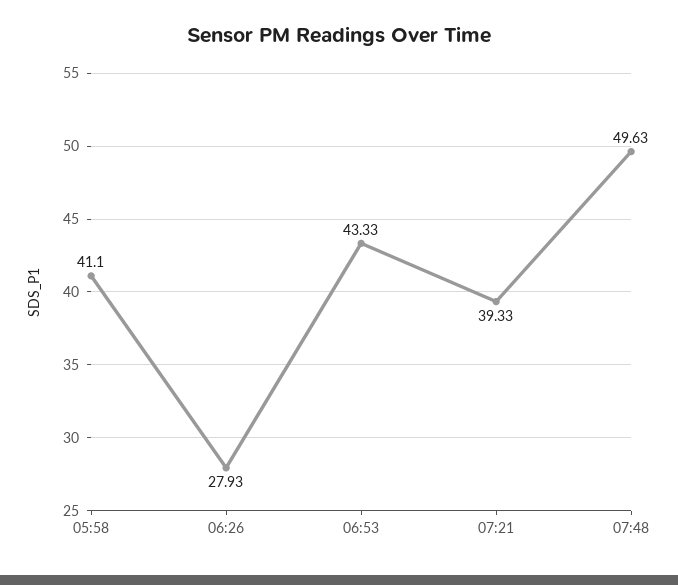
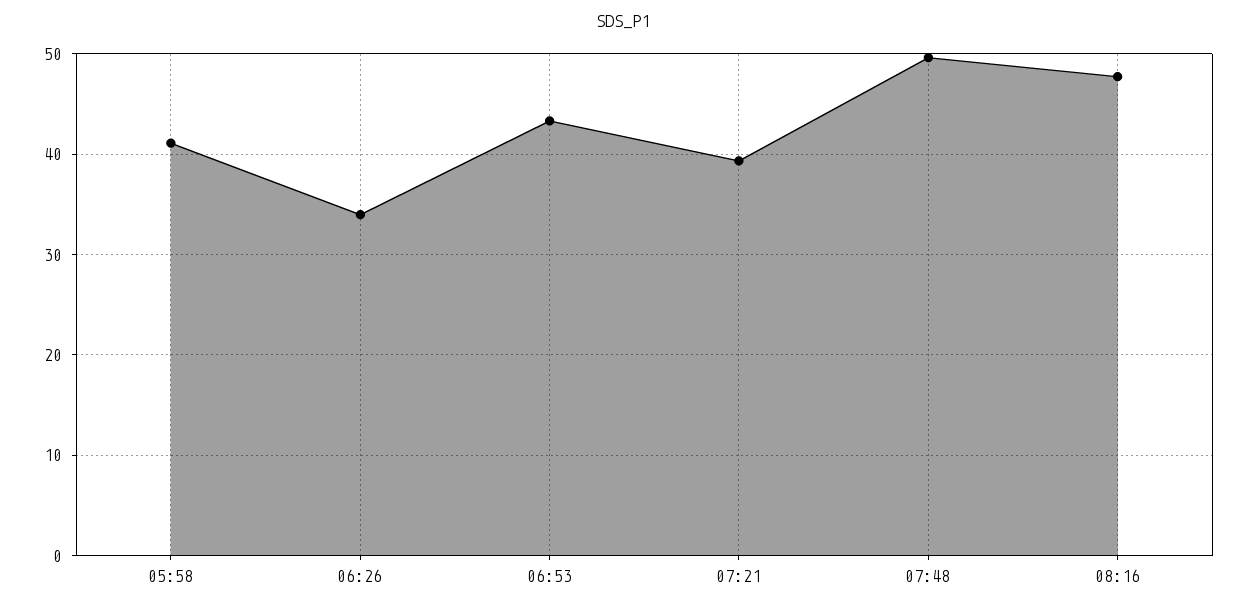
06:26: 27.93 -> 34
08:16: none -> 48

